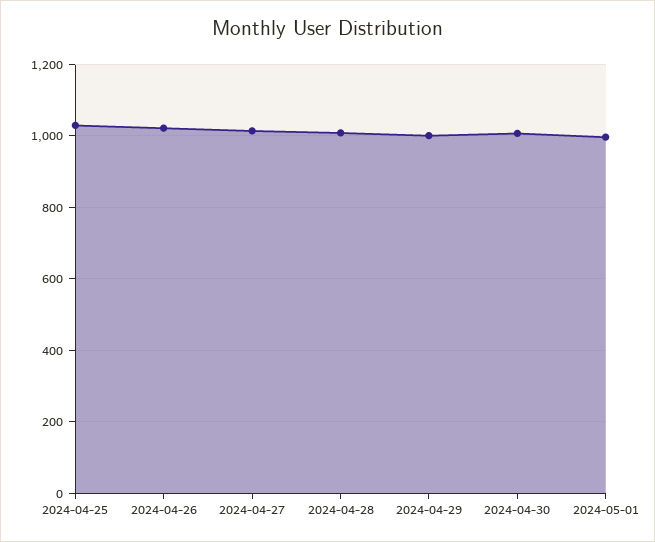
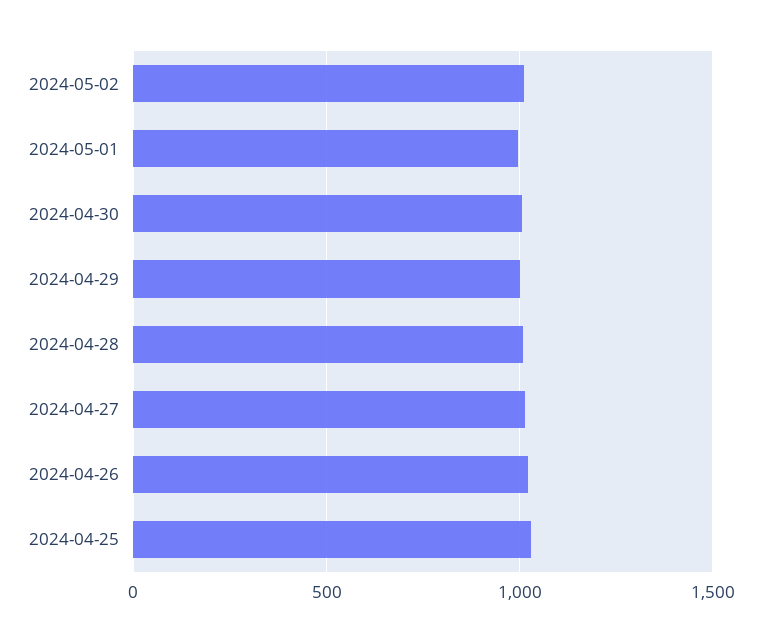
2024-05-02: none -> 1000

